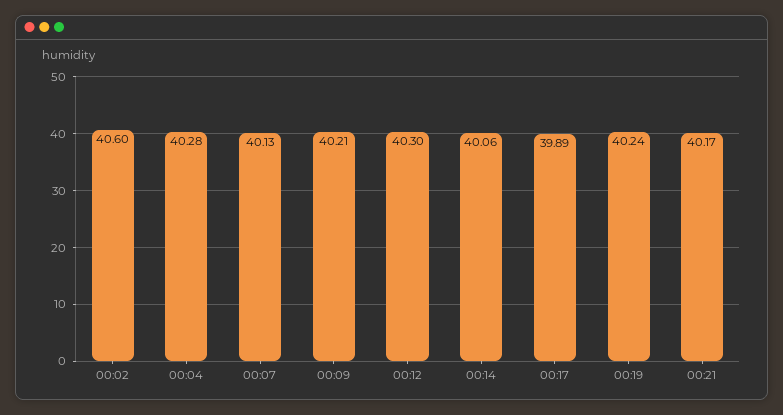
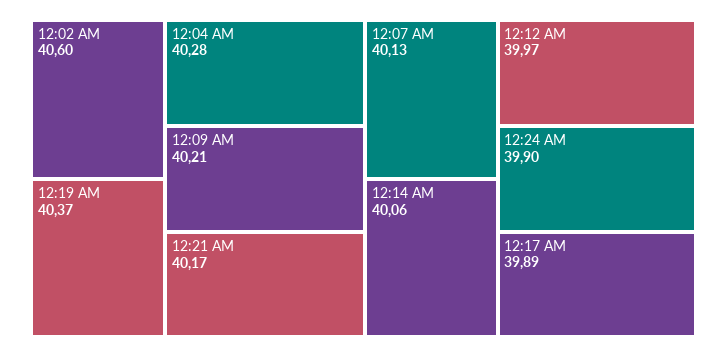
00:12: 40.3 -> 39.97
00:19: 40.24 -> 40.37
12:24 AM: none -> 39.9

